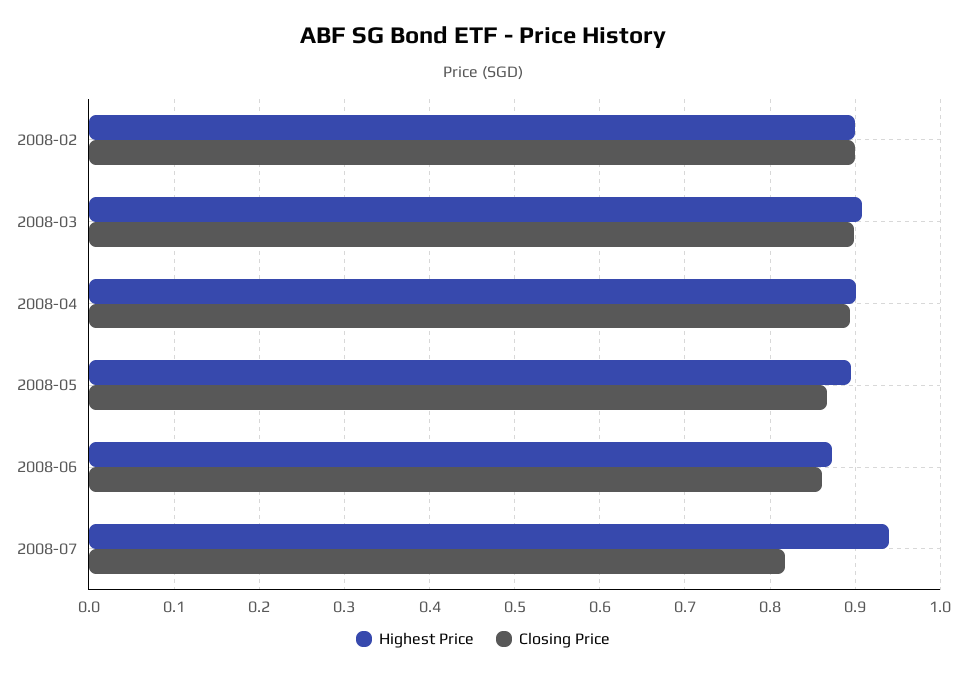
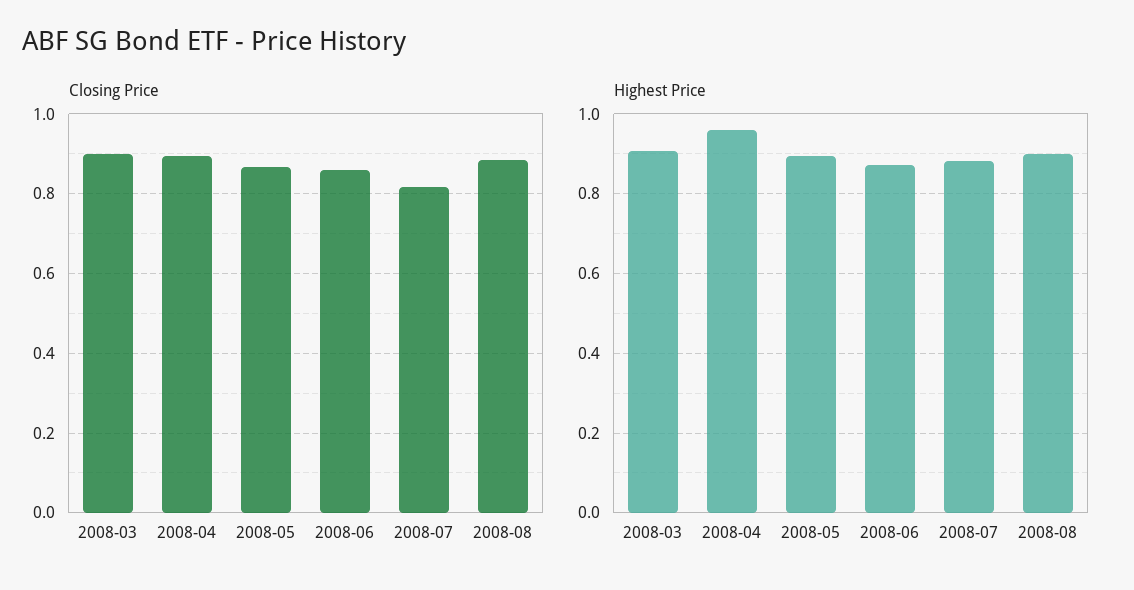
Highest Price, 2008-02: 0.9 -> none
Closing Price, 2008-02: 0.9 -> none
Highest Price, 2008-04: 0.9 -> 0.96
Highest Price, 2008-07: 0.94 -> 0.88
Closing Price, 2008-08: none -> 0.88
Highest Price, 2008-08: none -> 0.9

